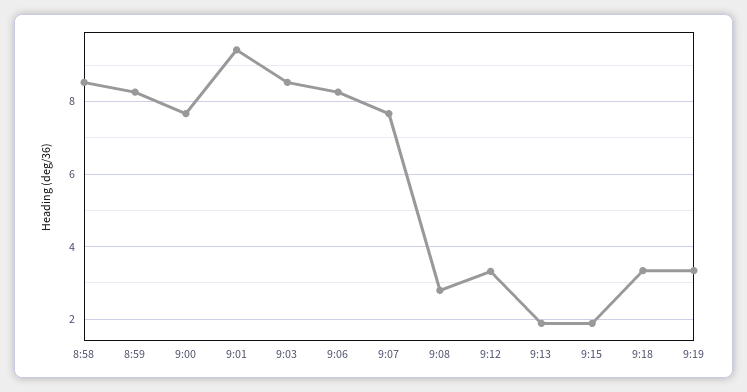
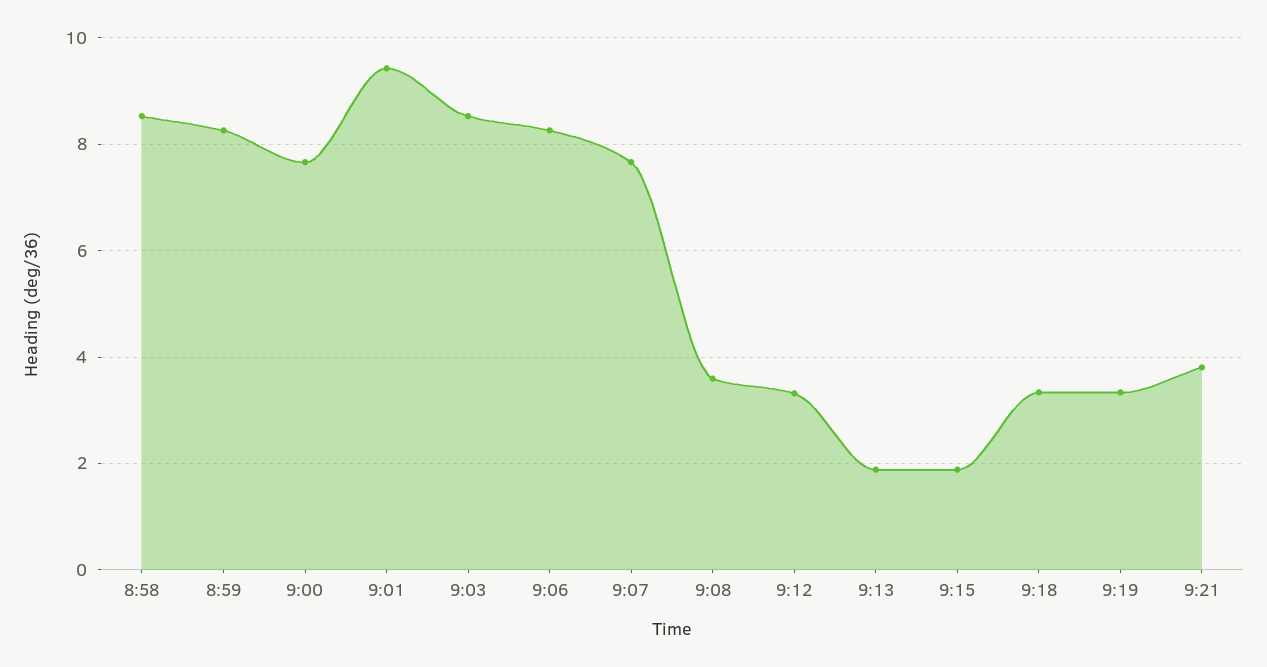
9:08: 2.8 -> 3.6
9:21: none -> 3.8

